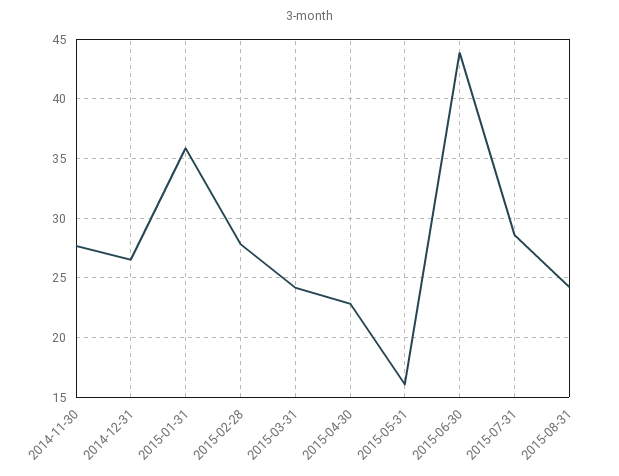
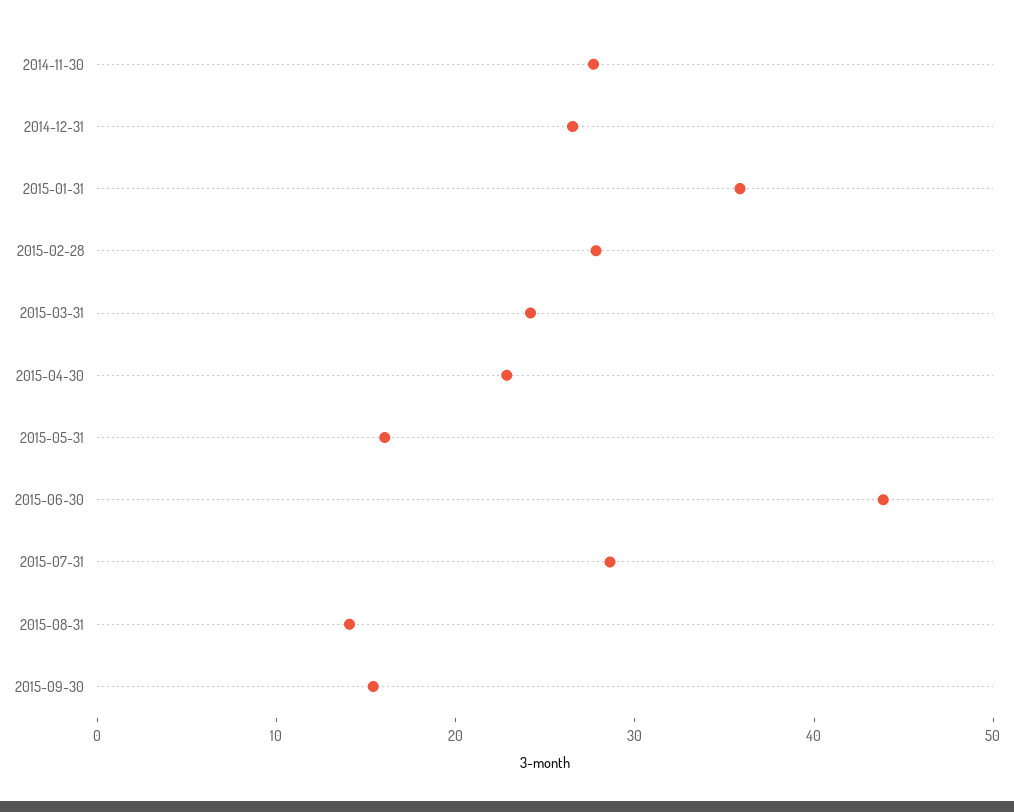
2015-08-31: 24 -> 14
2015-09-30: none -> 16

